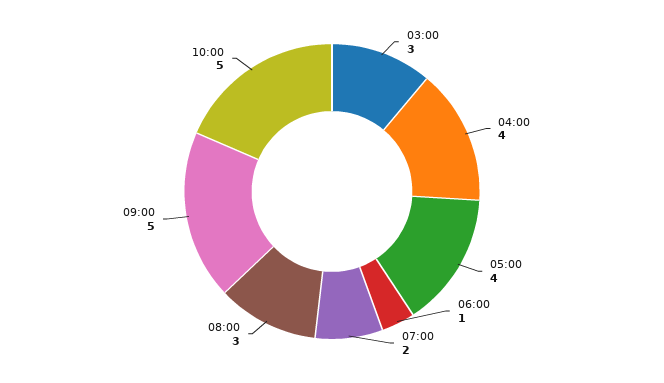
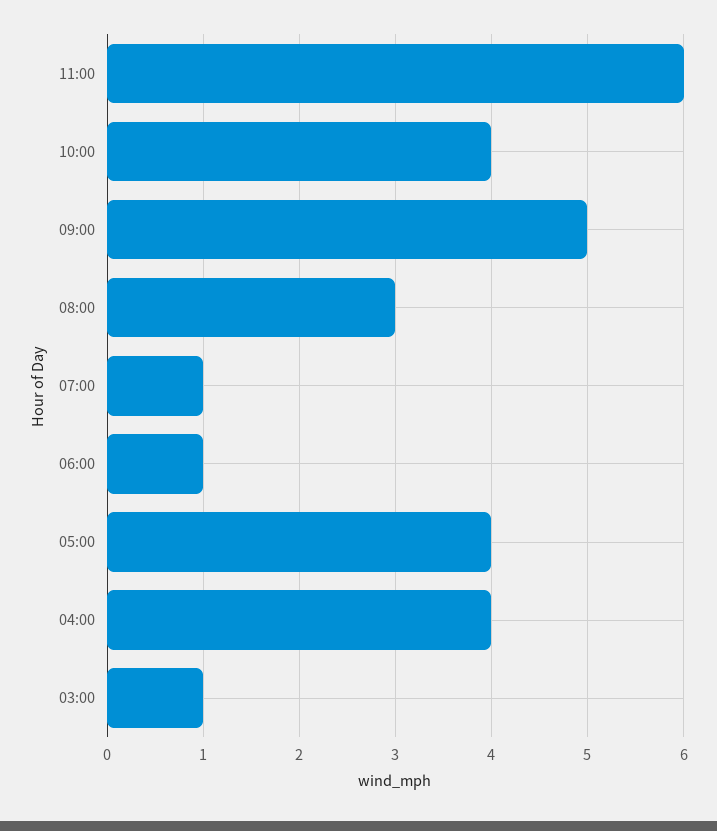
03:00: 3 -> 1
07:00: 2 -> 1
10:00: 5 -> 4
11:00: none -> 6

